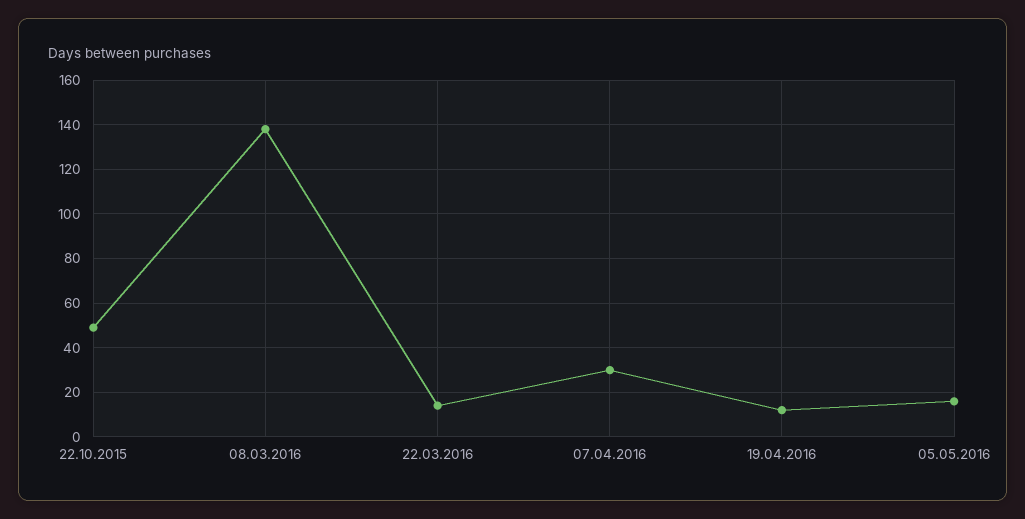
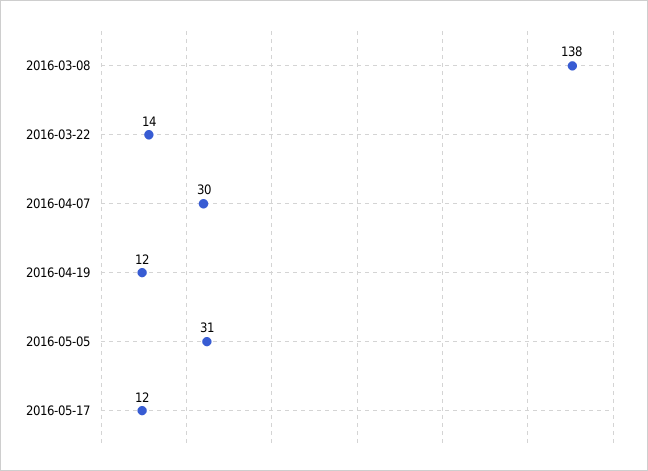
22.10.2015: 50 -> none
05.05.2016: 15 -> 31
2016-05-17: none -> 12

